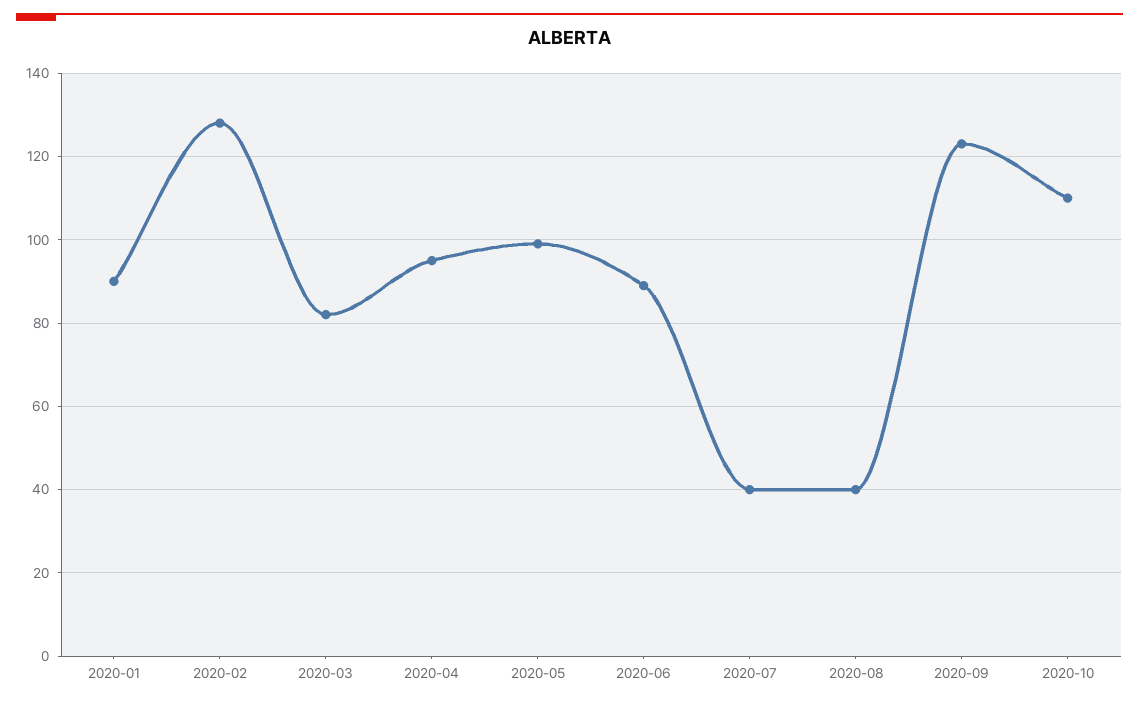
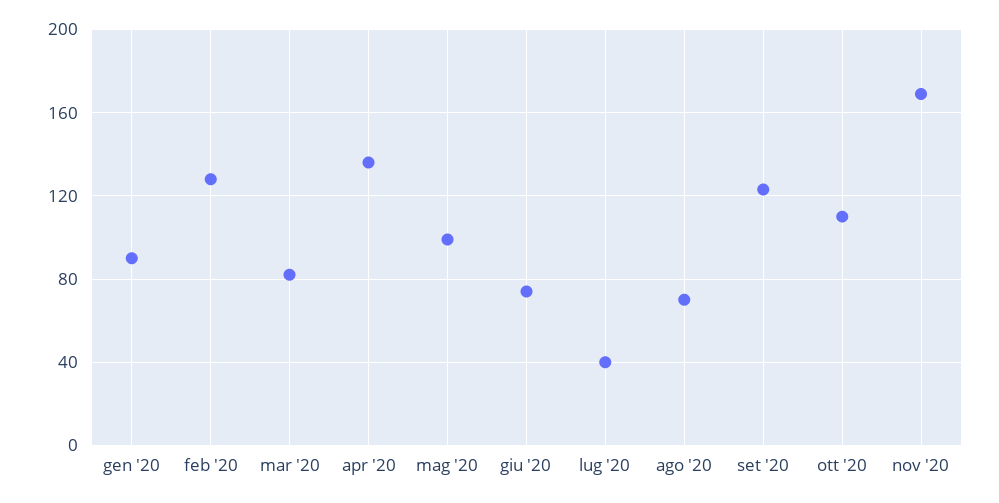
2020-04: 95 -> 135
2020-06: 90 -> 75
2020-08: 40 -> 70
nov '20: none -> 170

